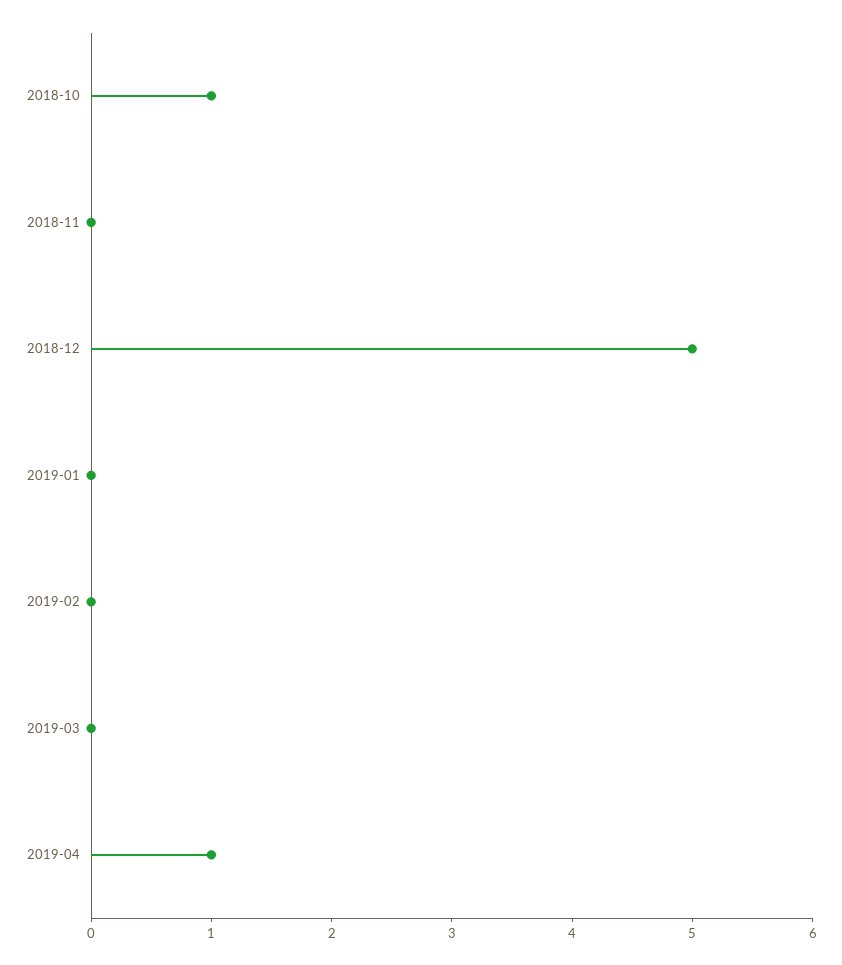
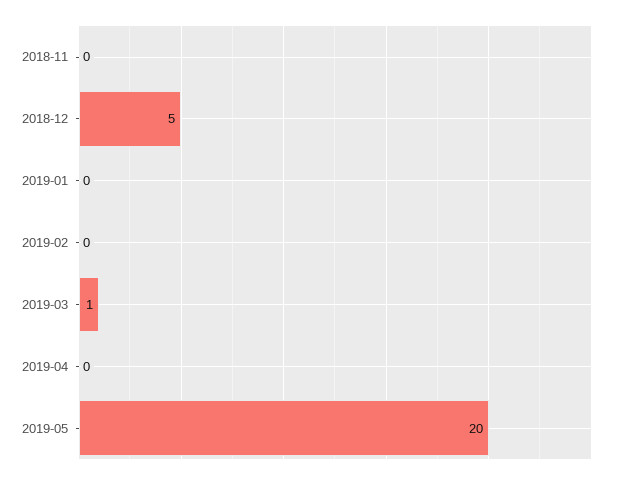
2018-10: 1 -> none
2019-03: 0 -> 1
2019-04: 1 -> 0
2019-05: none -> 20

